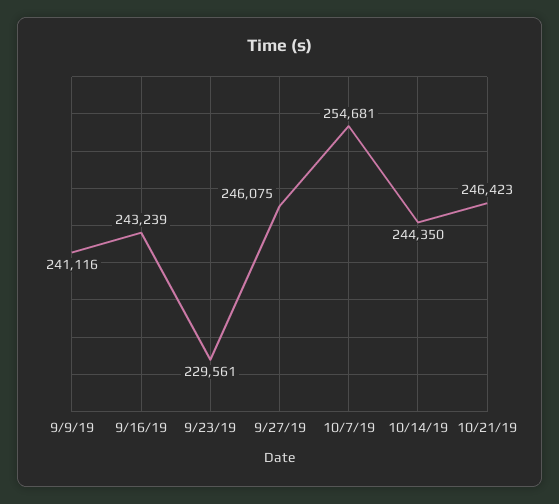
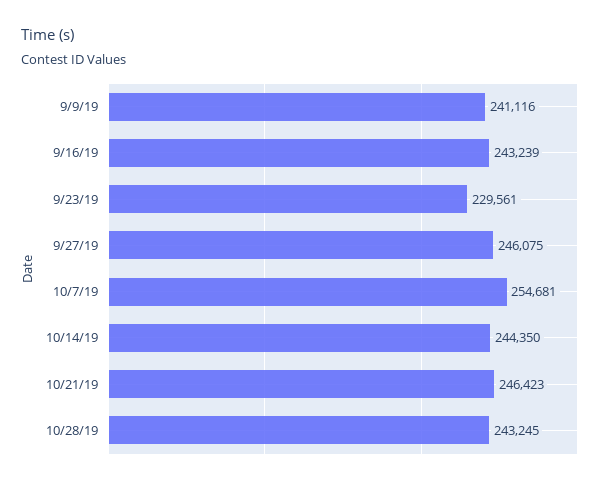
10/28/19: none -> 243245

